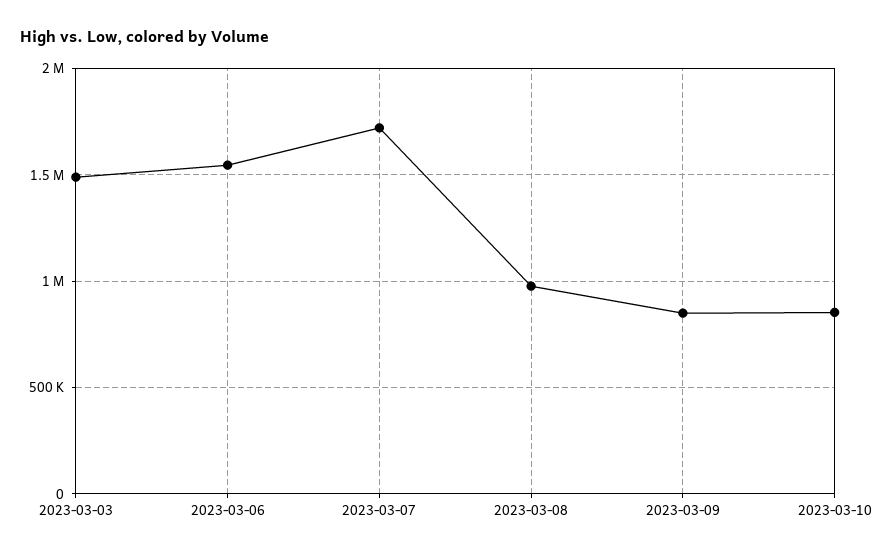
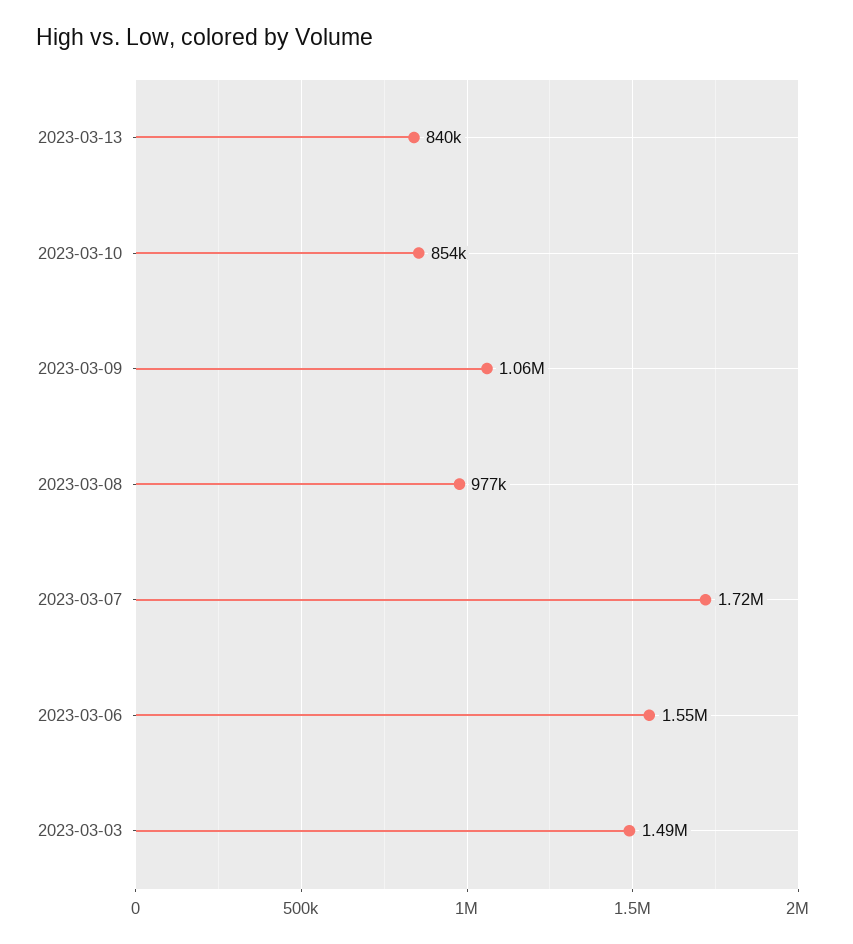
2023-03-09: 850000 -> 1060000
2023-03-13: none -> 840000

